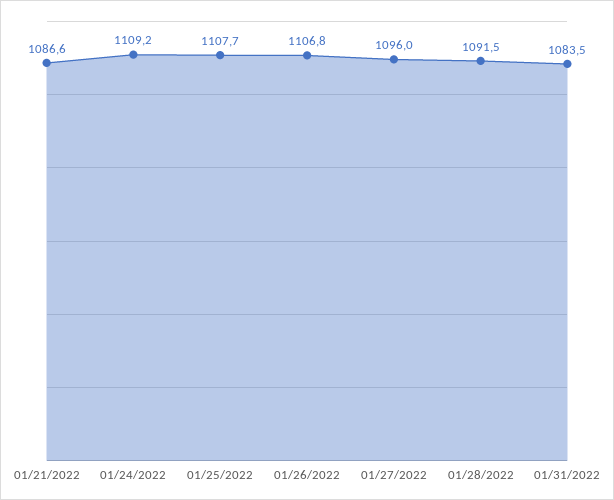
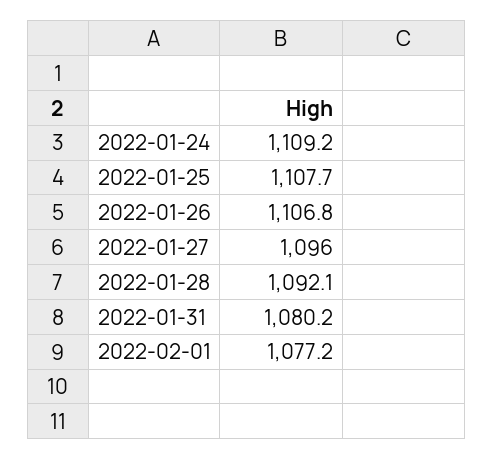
01/21/2022: 1086.6 -> none
01/28/2022: 1091.5 -> 1092.1
01/31/2022: 1083.5 -> 1080.2
2022-02-01: none -> 1077.2

